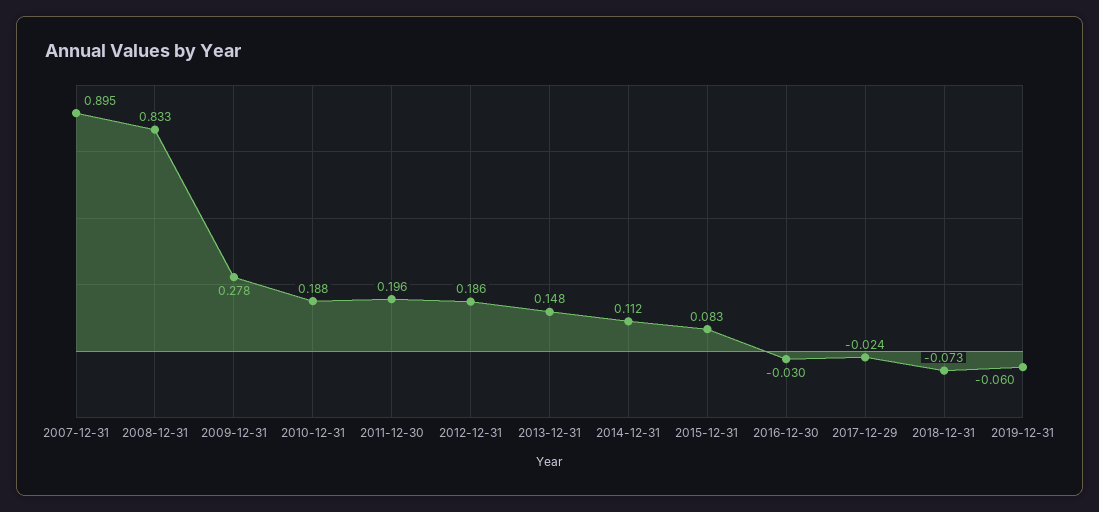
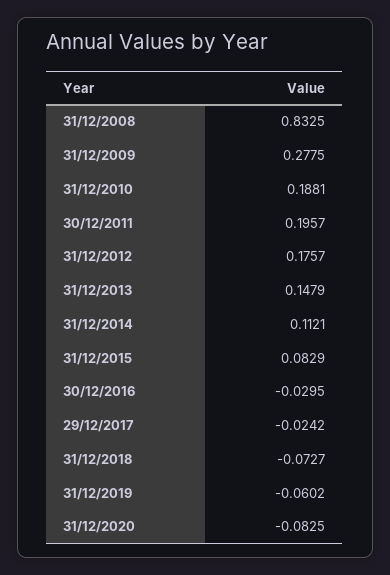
2007-12-31: 0.895 -> none
2012-12-31: 0.186 -> 0.1757
31/12/2020: none -> -0.0825

